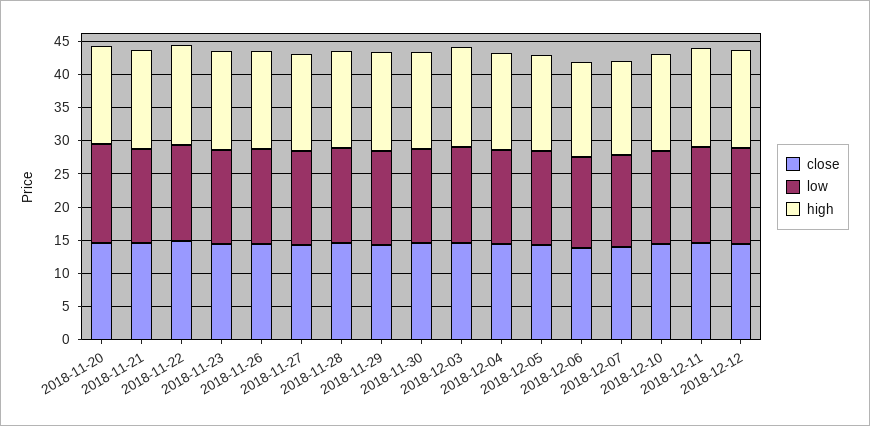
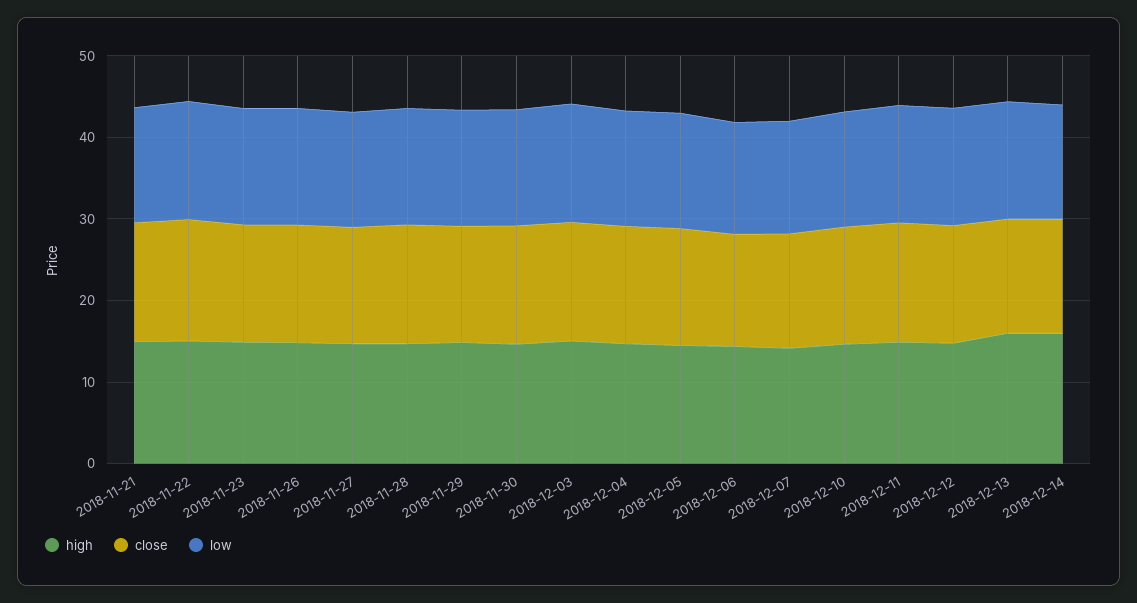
close, 2018-11-20: 15 -> none
low, 2018-11-20: 15 -> none
high, 2018-11-20: 15 -> none
high, 2018-12-13: none -> 16
close, 2018-12-13: none -> 14
low, 2018-12-13: none -> 14
high, 2018-12-14: none -> 16
close, 2018-12-14: none -> 14
low, 2018-12-14: none -> 14

